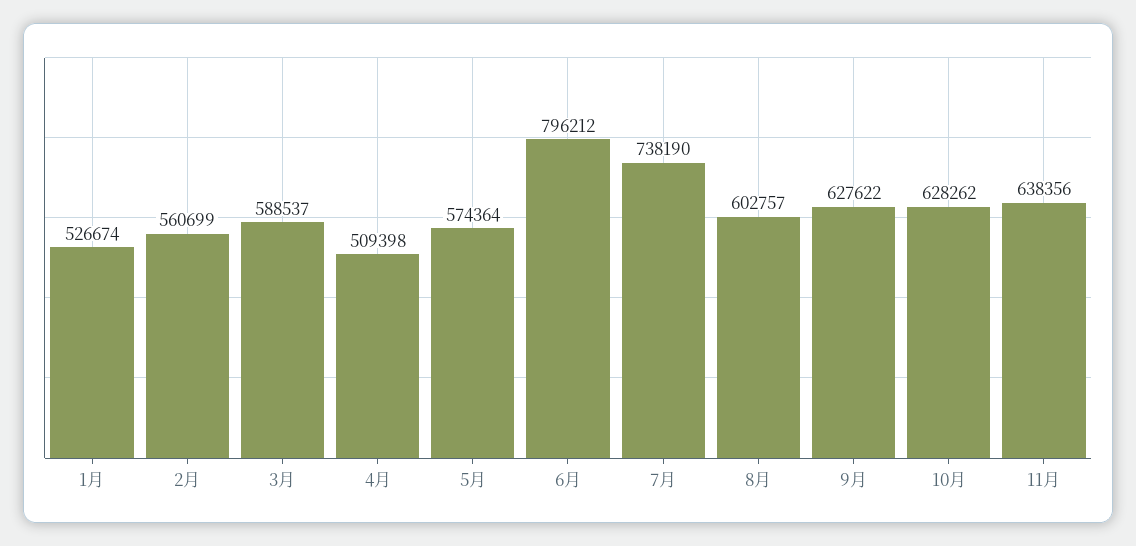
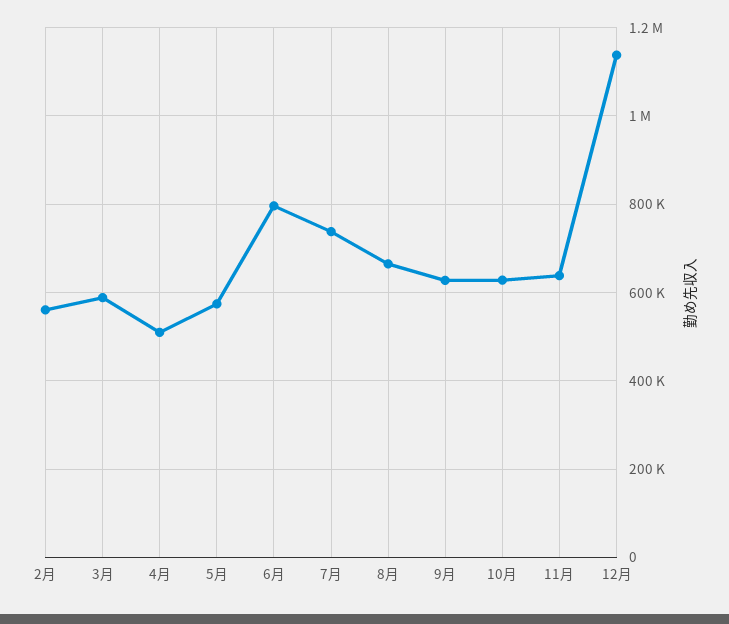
1月: 526674 -> none
8月: 602757 -> 660000
12月: none -> 1140000

